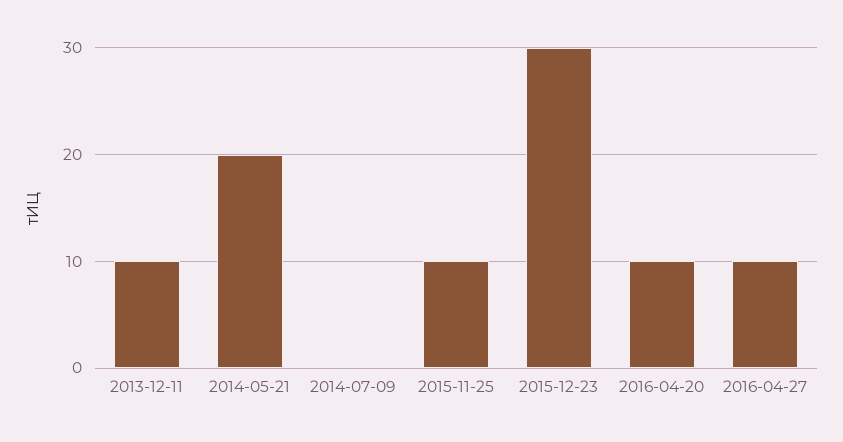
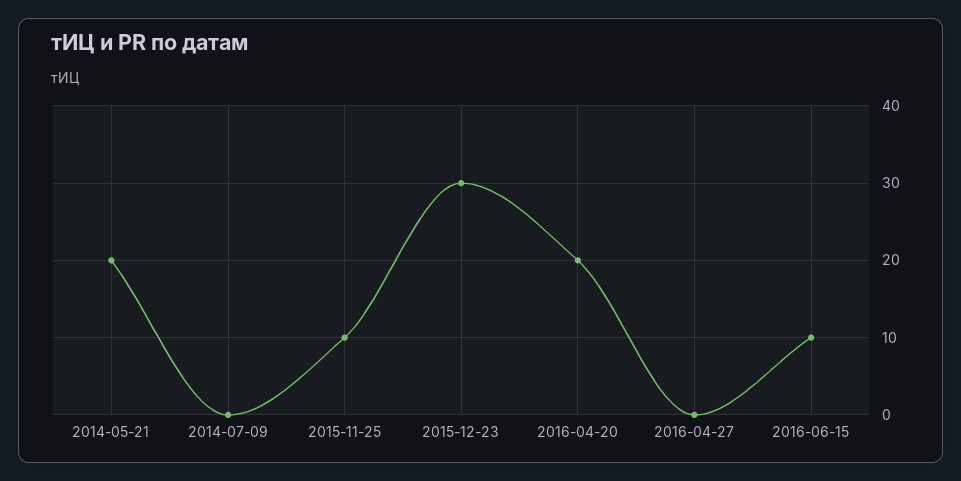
2013-12-11: 10 -> none
2016-04-20: 10 -> 20
2016-04-27: 10 -> 0
2016-06-15: none -> 10

